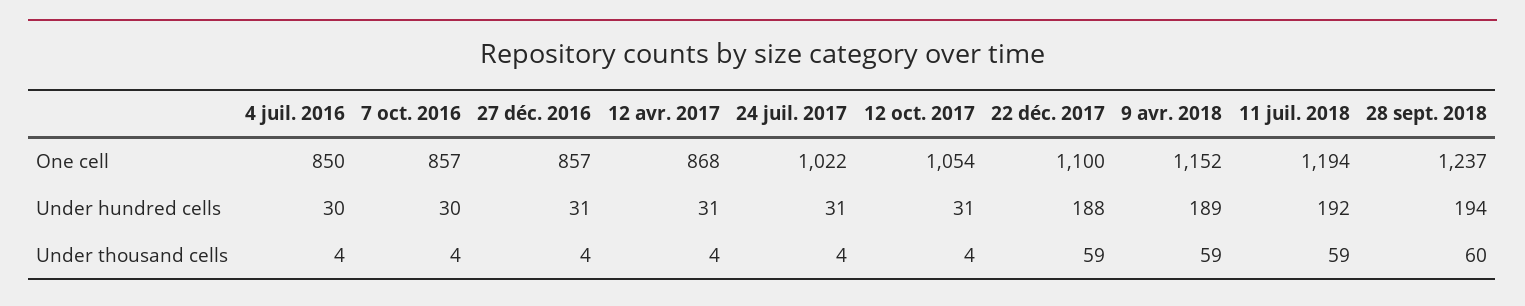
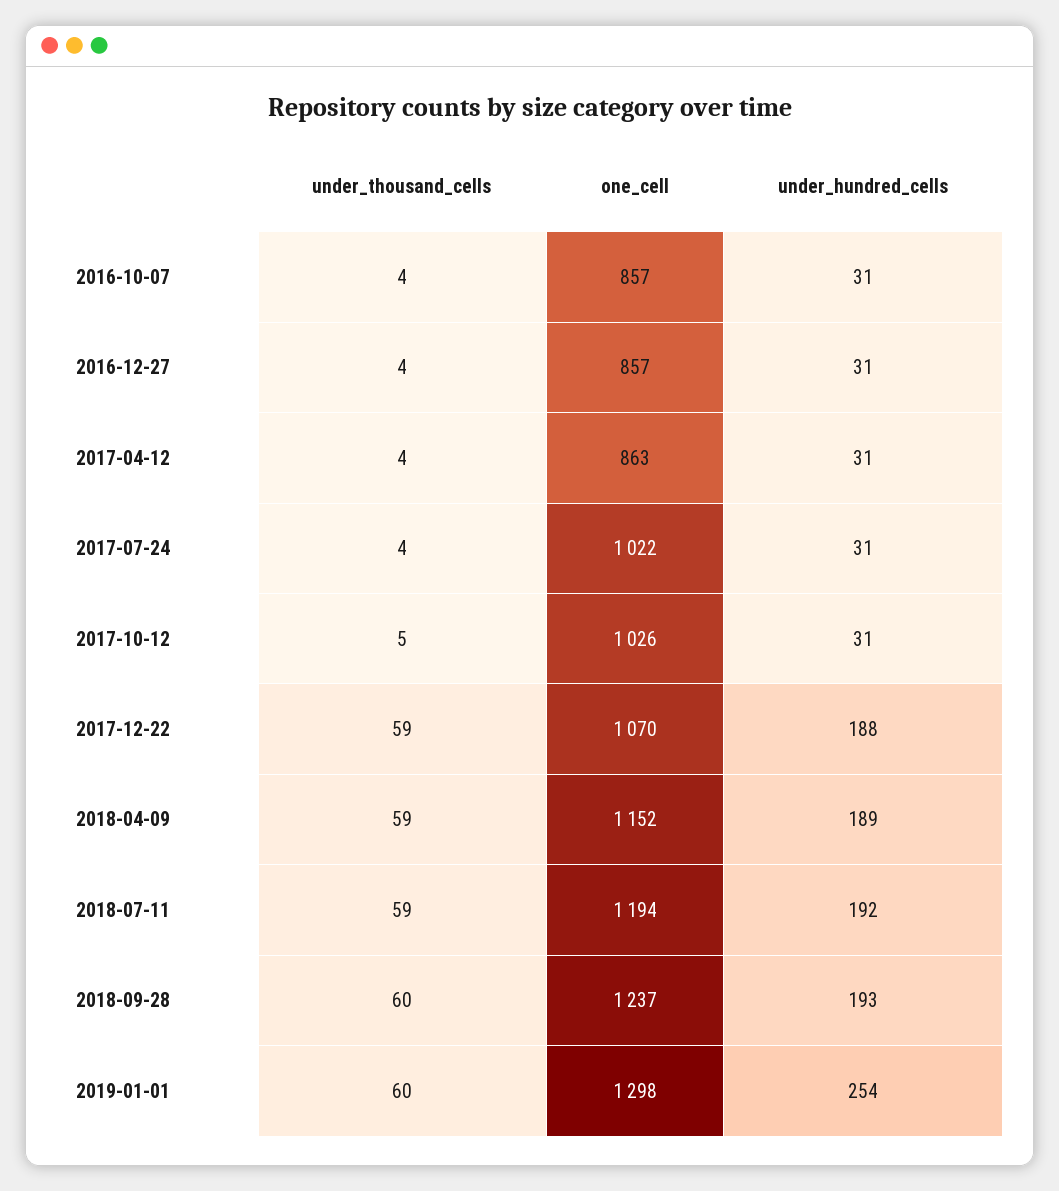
4 juil. 2016, One cell: 850 -> none
12 avr. 2017, One cell: 868 -> 863
12 oct. 2017, One cell: 1054 -> 1026
22 déc. 2017, One cell: 1100 -> 1070
4 juil. 2016, Under hundred cells: 30 -> none
7 oct. 2016, Under hundred cells: 30 -> 31
28 sept. 2018, Under hundred cells: 194 -> 193
4 juil. 2016, Under thousand cells: 4 -> none
12 oct. 2017, Under thousand cells: 4 -> 5
2019-01-01, Under thousand cells: none -> 60
2019-01-01, One cell: none -> 1298
2019-01-01, Under hundred cells: none -> 254

